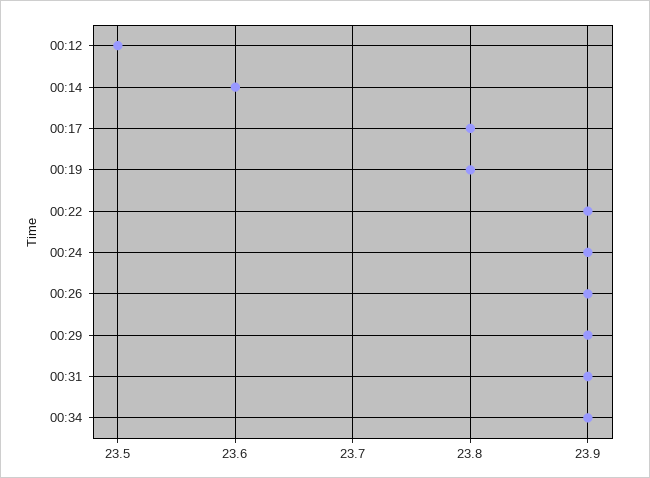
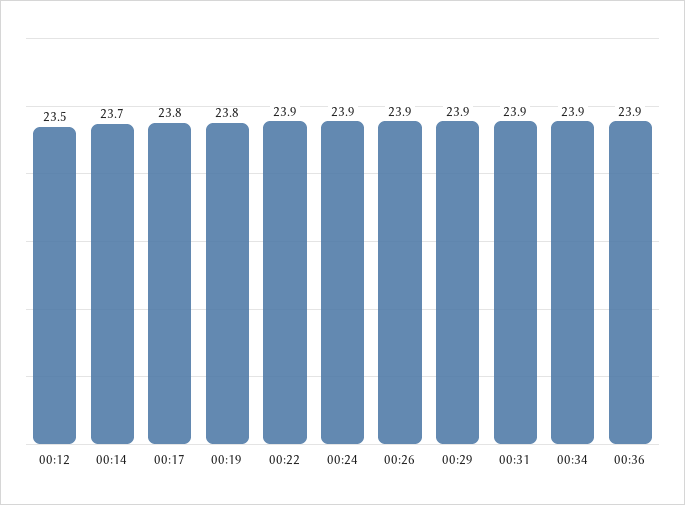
00:14: 23.6 -> 23.7
00:36: none -> 23.9

